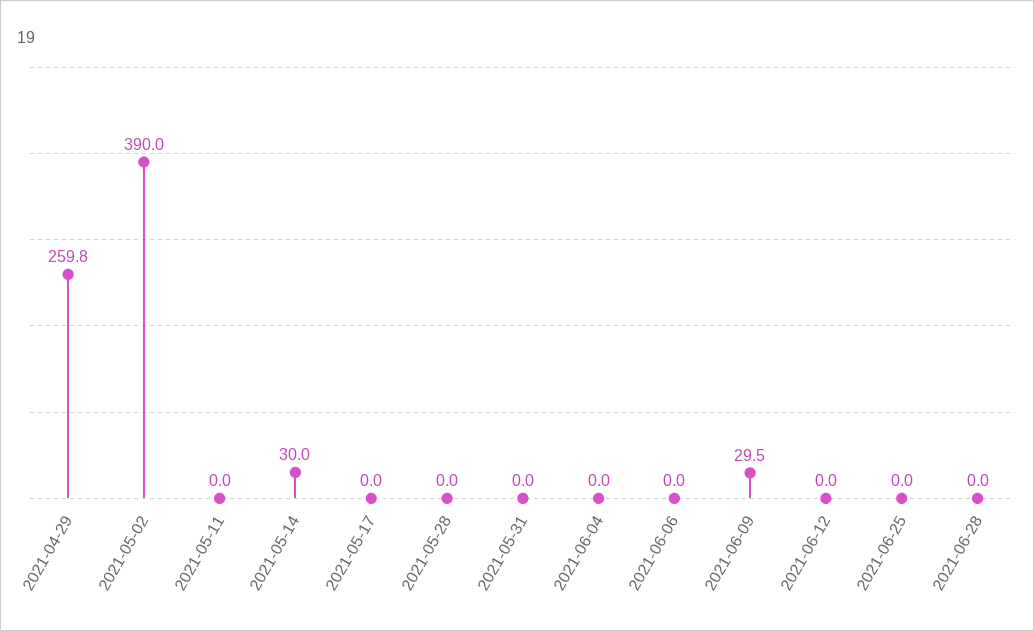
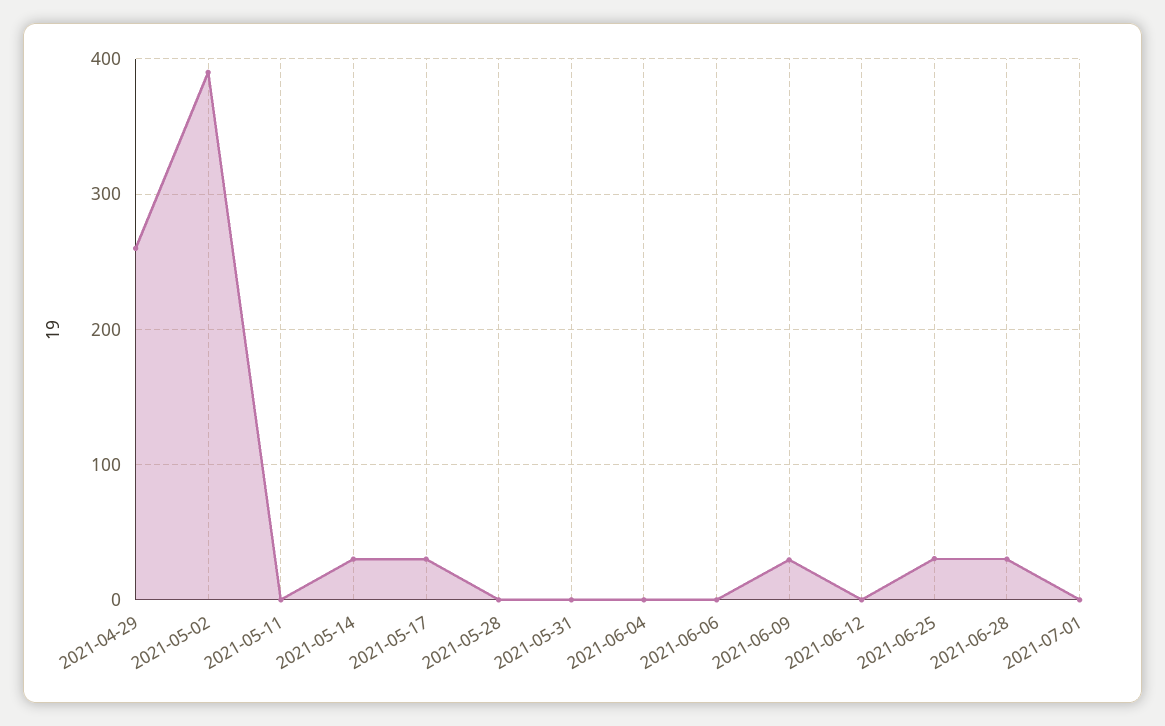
2021-05-17: 0 -> 30
2021-06-25: 0 -> 30
2021-06-28: 0 -> 30
2021-07-01: none -> 0

